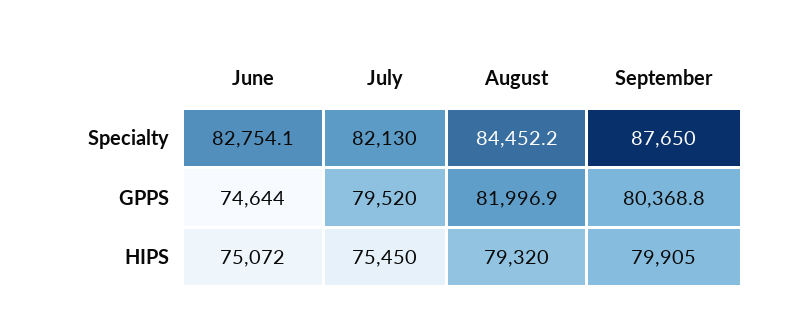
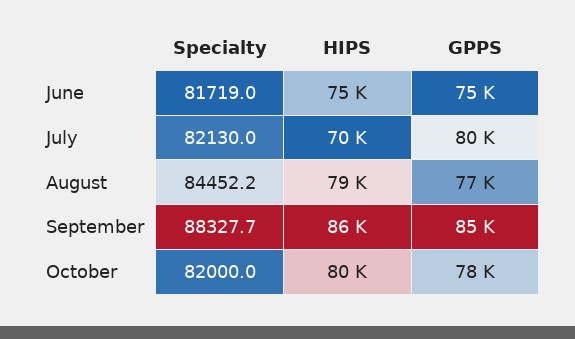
June, Specialty: 82754.1 -> 81719
September, Specialty: 87650 -> 88327.7
August, GPPS: 81996.9 -> 77000
September, GPPS: 80368.8 -> 85000
July, HIPS: 75450 -> 70000
September, HIPS: 79905 -> 86000
October, Specialty: none -> 82000
October, HIPS: none -> 80000
October, GPPS: none -> 78000

